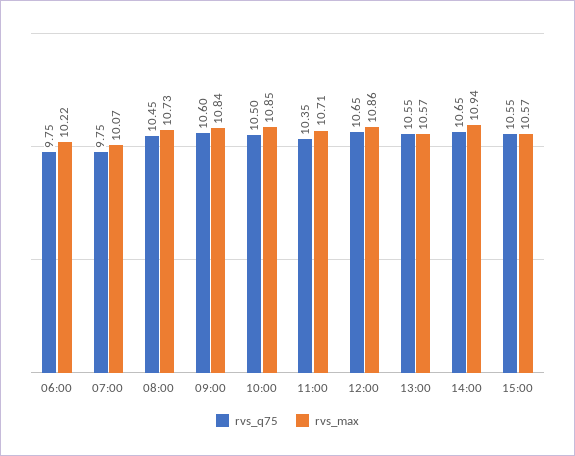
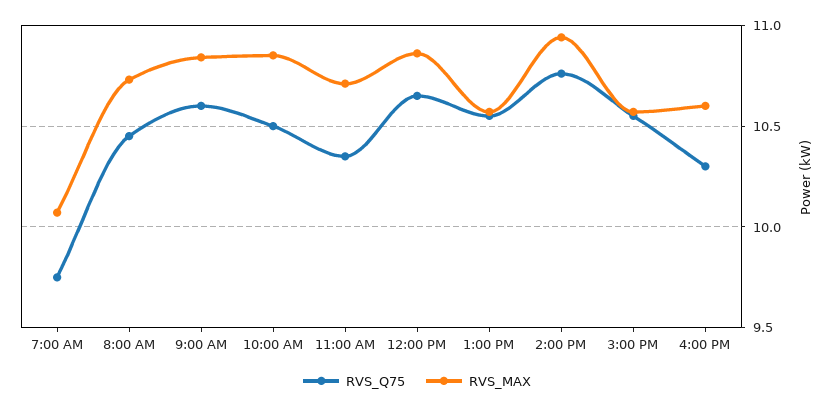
rvs_q75, 06:00: 9.75 -> none
rvs_max, 06:00: 10.22 -> none
rvs_q75, 14:00: 10.65 -> 10.75
rvs_q75, 4:00 PM: none -> 10.3
rvs_max, 4:00 PM: none -> 10.6

